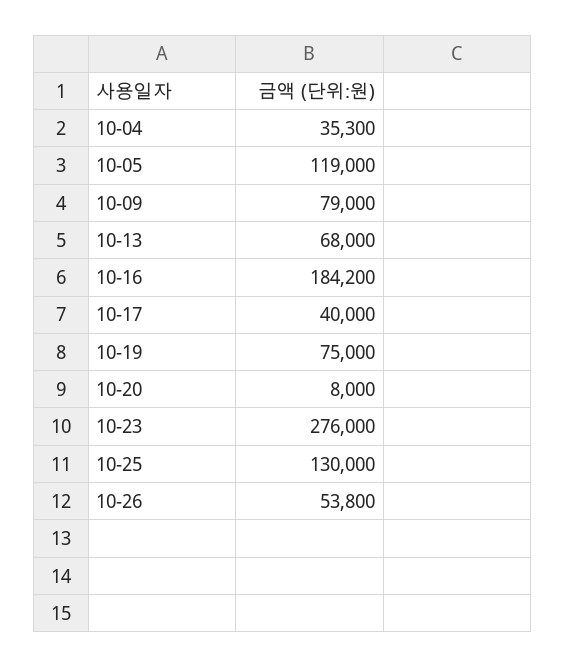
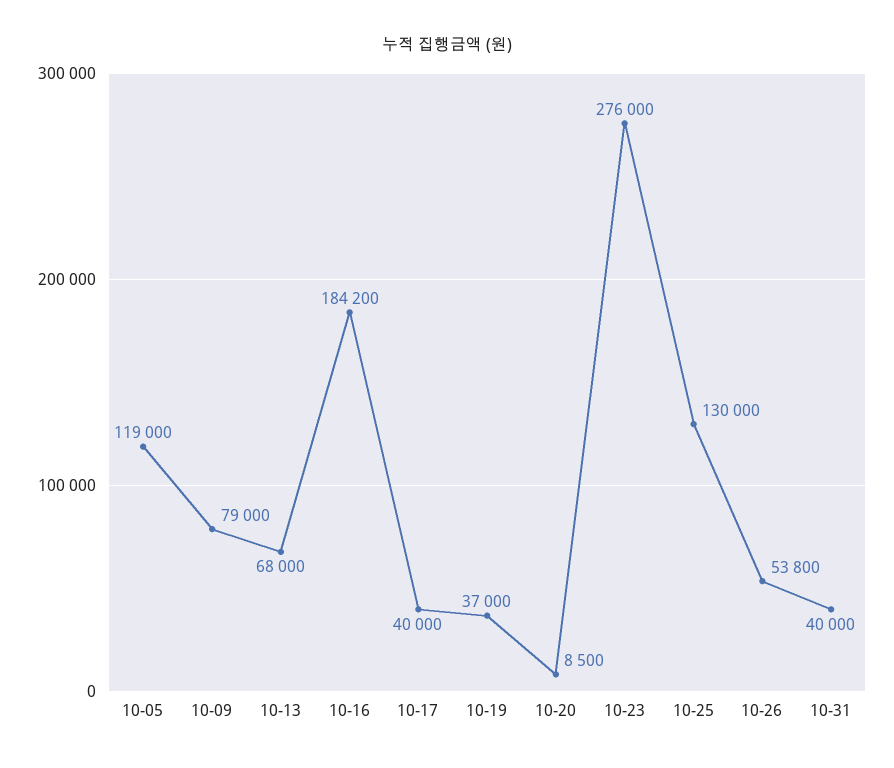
10-04: 35300 -> none
10-19: 75000 -> 37000
10-20: 8000 -> 8500
10-31: none -> 40000

